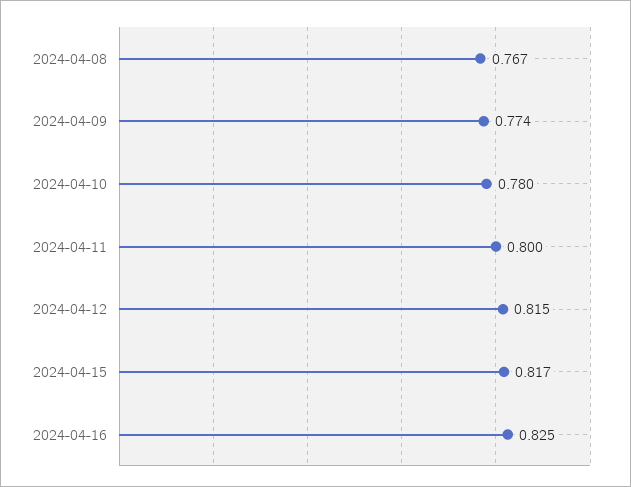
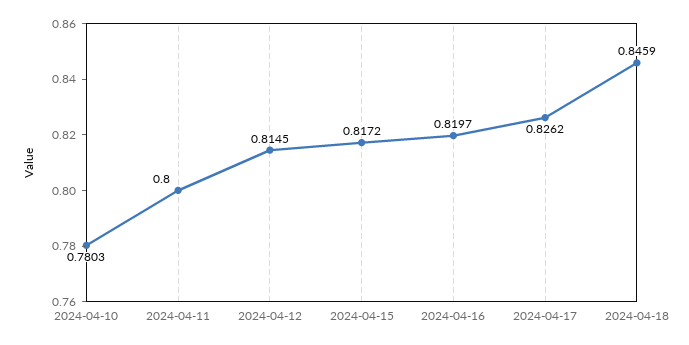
2024-04-08: 0.767 -> none
2024-04-09: 0.774 -> none
2024-04-16: 0.825 -> 0.8197
2024-04-17: none -> 0.8262
2024-04-18: none -> 0.8459

